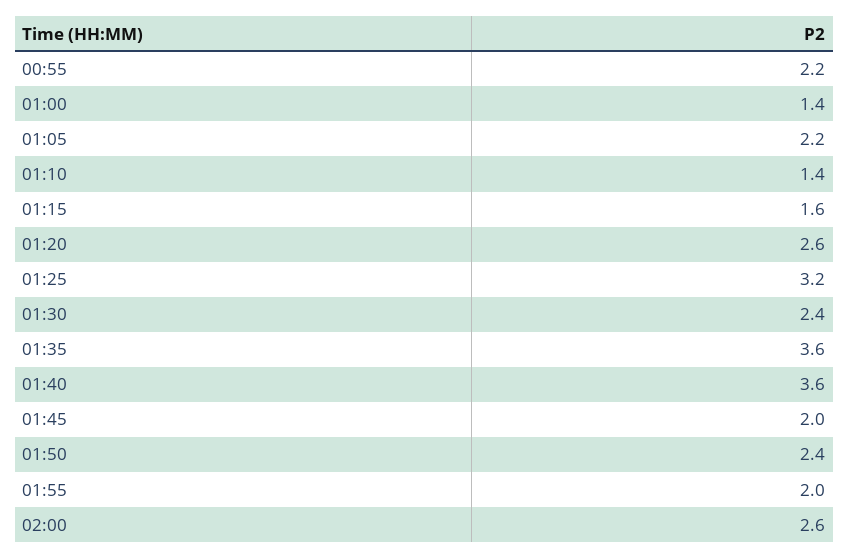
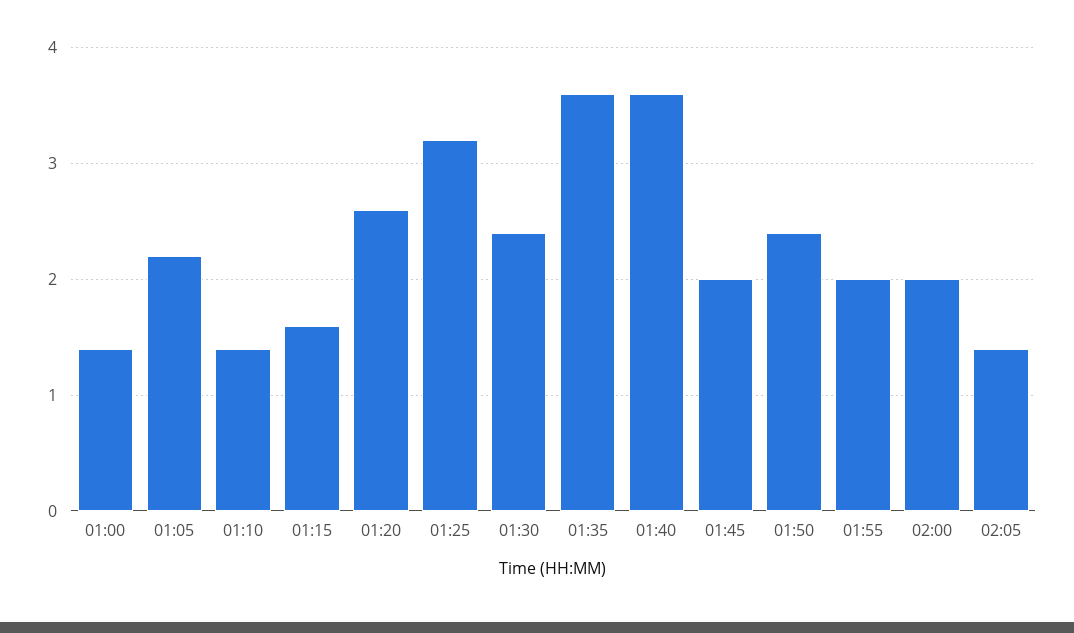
00:55: 2.2 -> none
02:00: 2.6 -> 2
02:05: none -> 1.4

